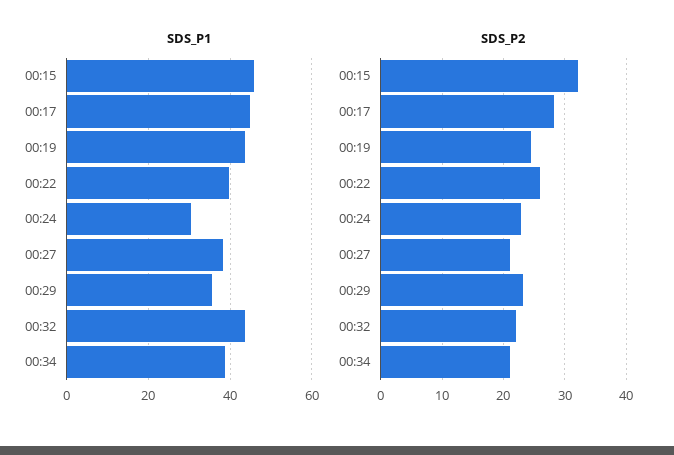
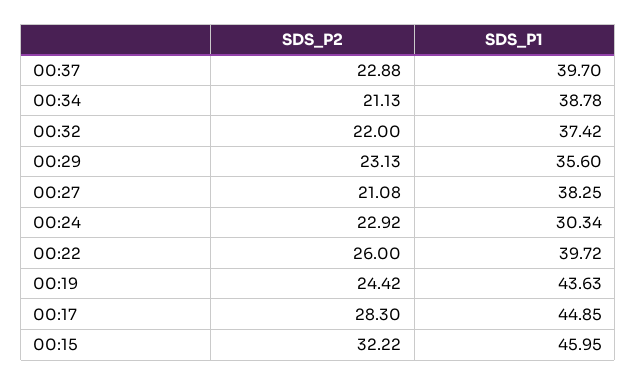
SDS_P1, 00:32: 44 -> 37.42
SDS_P2, 00:37: none -> 22.88
SDS_P1, 00:37: none -> 39.7

